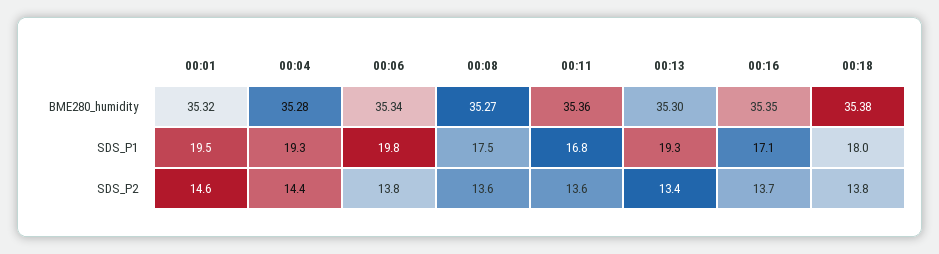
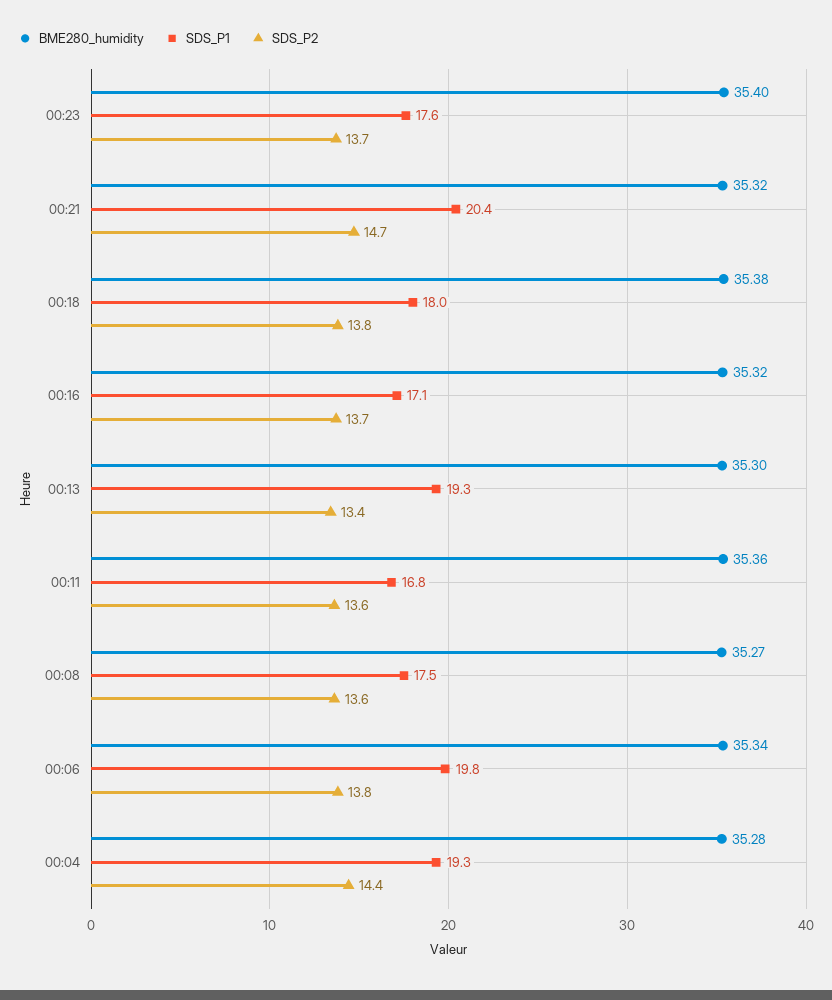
BME280_humidity, 00:01: 35.32 -> none
BME280_humidity, 00:16: 35.35 -> 35.32
SDS_P1, 00:01: 19.5 -> none
SDS_P2, 00:01: 14.6 -> none
BME280_humidity, 00:23: none -> 35.4
SDS_P1, 00:23: none -> 17.6
SDS_P2, 00:23: none -> 13.7
BME280_humidity, 00:21: none -> 35.32
SDS_P1, 00:21: none -> 20.4
SDS_P2, 00:21: none -> 14.7

